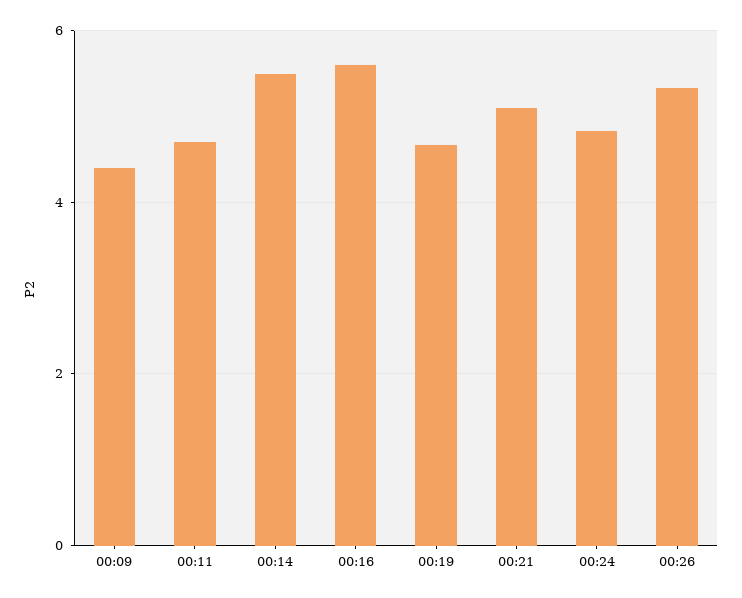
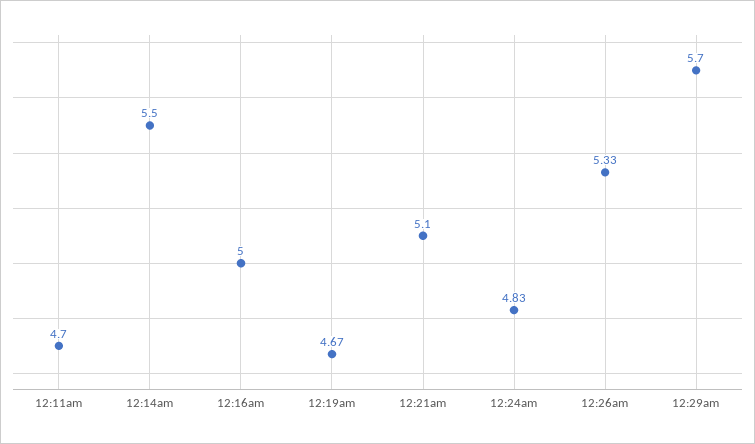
00:09: 4.4 -> none
00:16: 5.6 -> 5
12:29am: none -> 5.7

